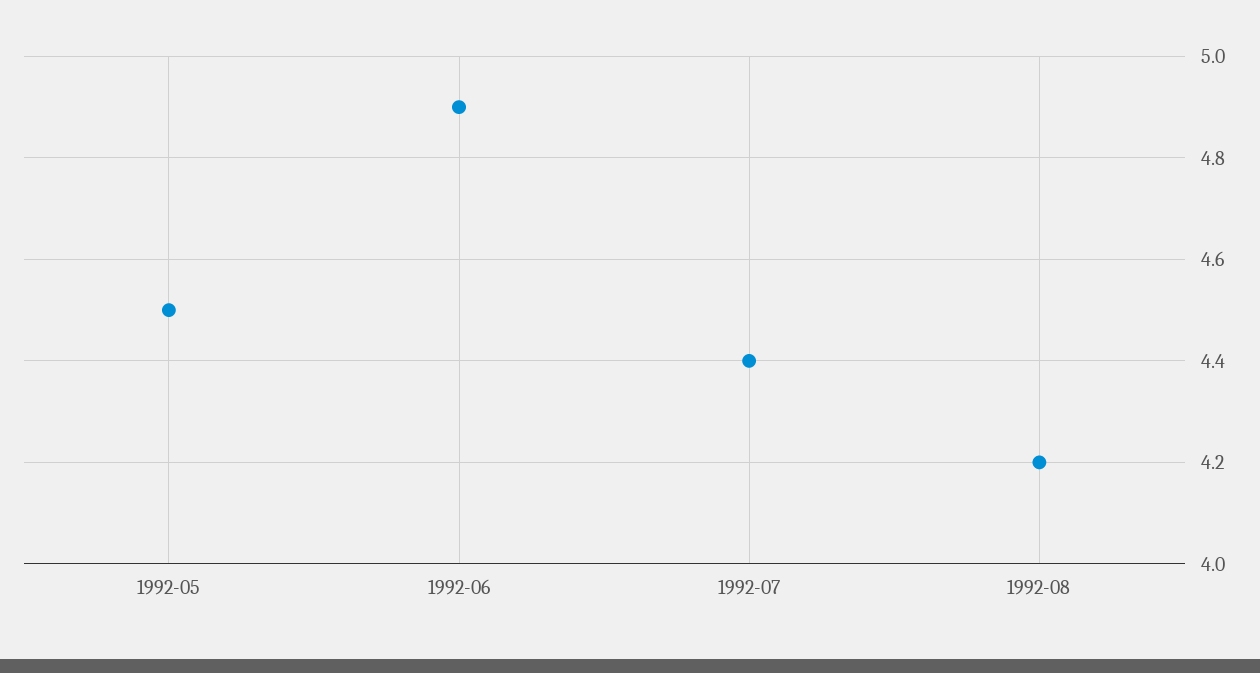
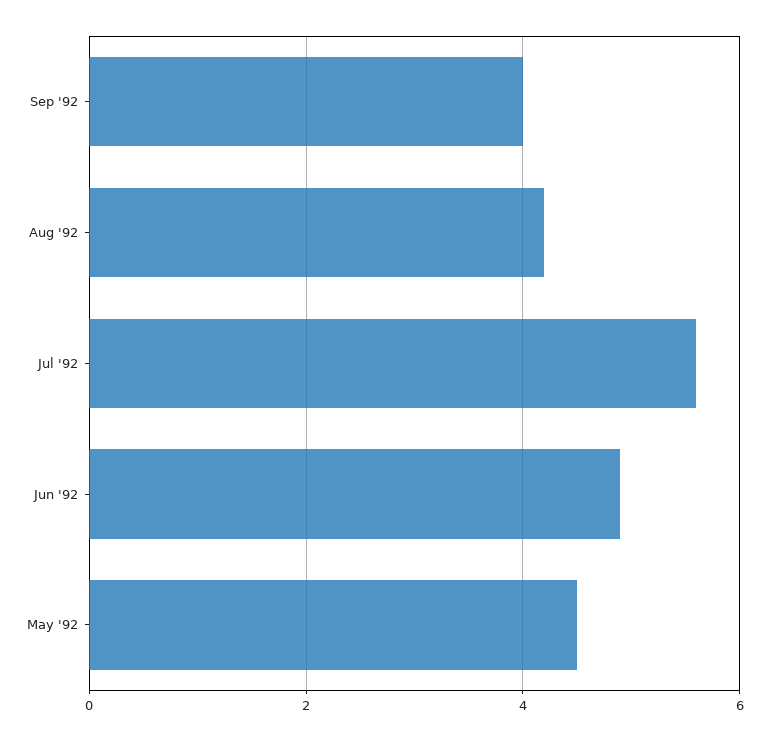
1992-07: 4.4 -> 5.5
Sep '92: none -> 4

